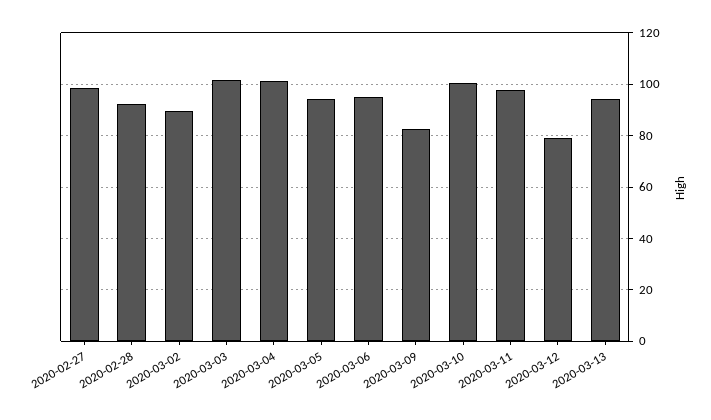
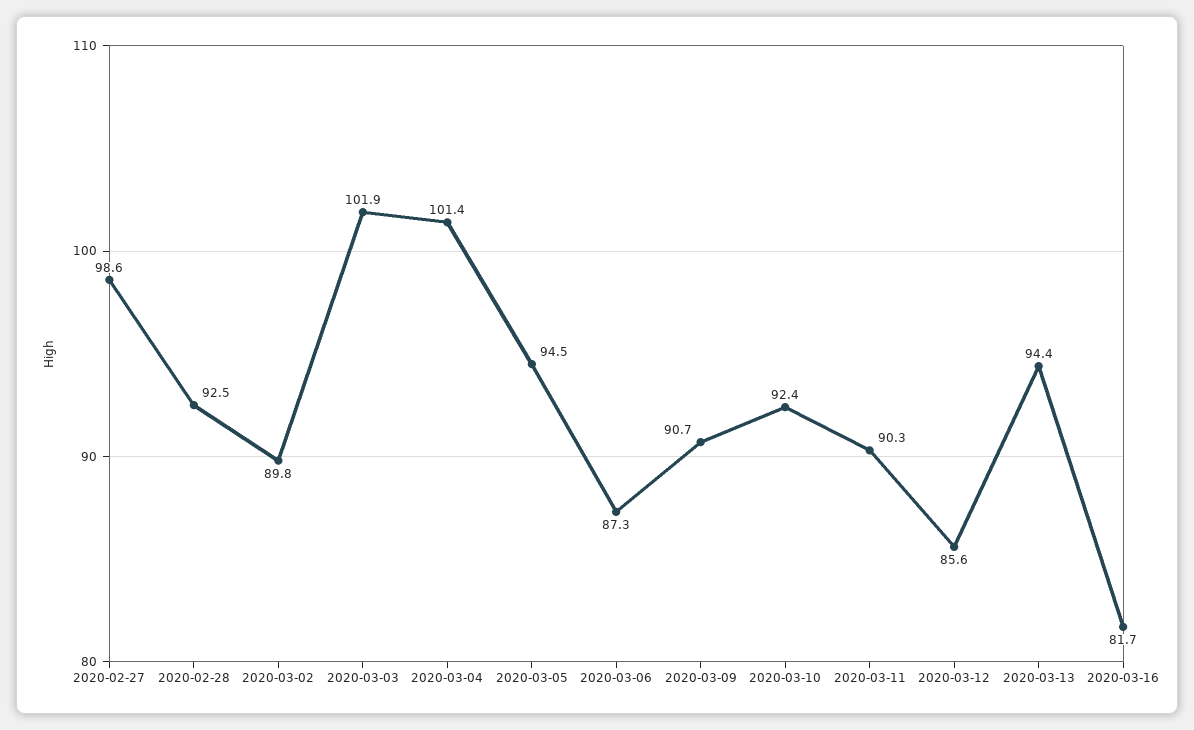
2020-03-06: 95 -> 87.3
2020-03-09: 82.5 -> 90.7
2020-03-10: 100 -> 92.4
2020-03-11: 97.5 -> 90.3
2020-03-12: 80 -> 85.6
2020-03-16: none -> 81.7

